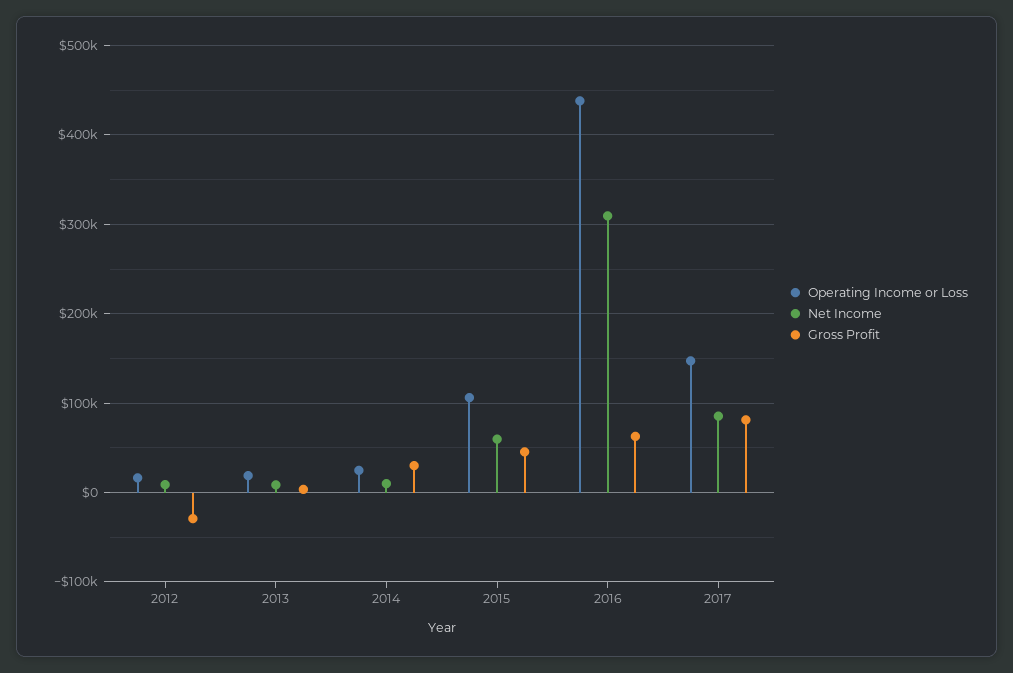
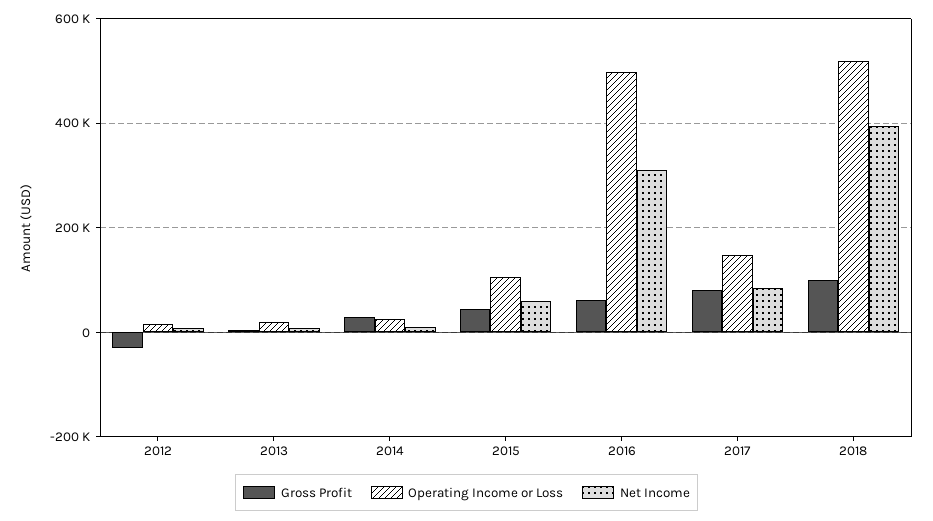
Operating Income or Loss, 2016: 440000 -> 500000
Gross Profit, 2018: none -> 100000
Operating Income or Loss, 2018: none -> 520000
Net Income, 2018: none -> 400000

